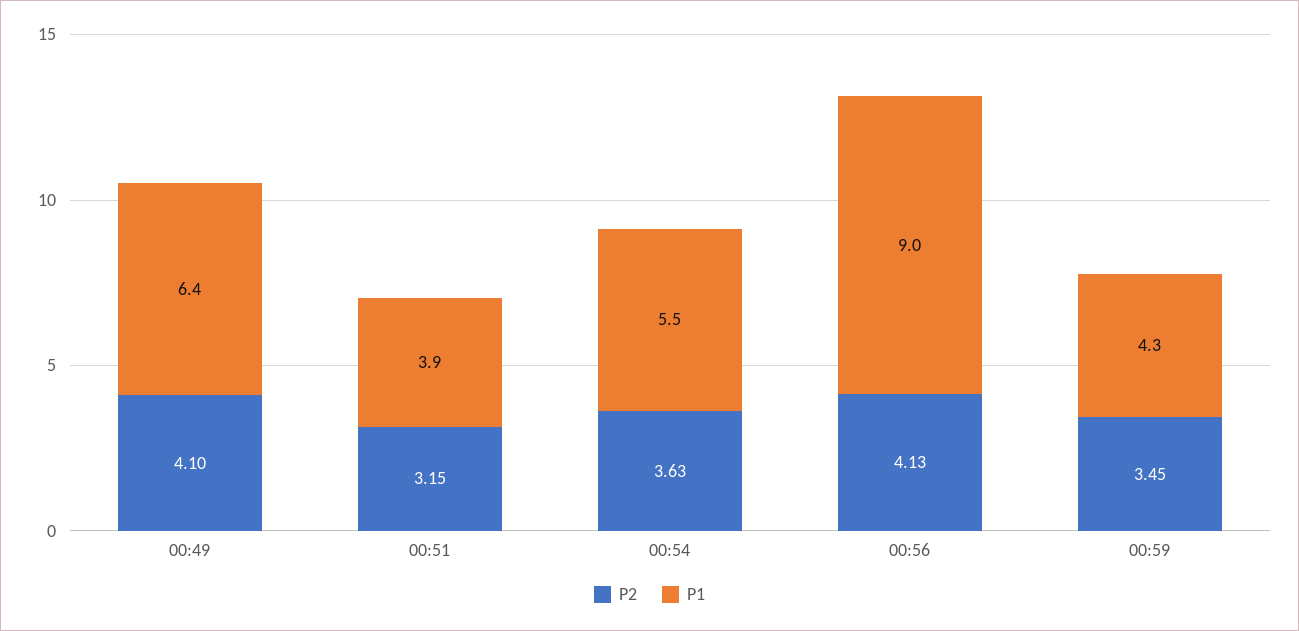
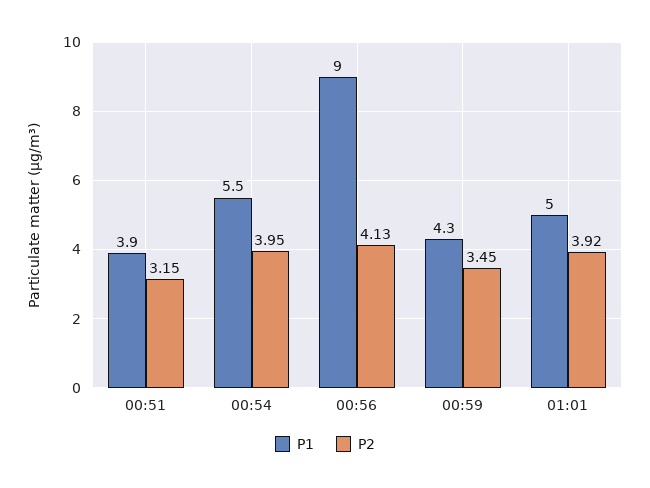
P2, 00:49: 4.1 -> none
P1, 00:49: 6.4 -> none
P2, 00:54: 3.63 -> 3.95
P1, 01:01: none -> 5
P2, 01:01: none -> 3.92

